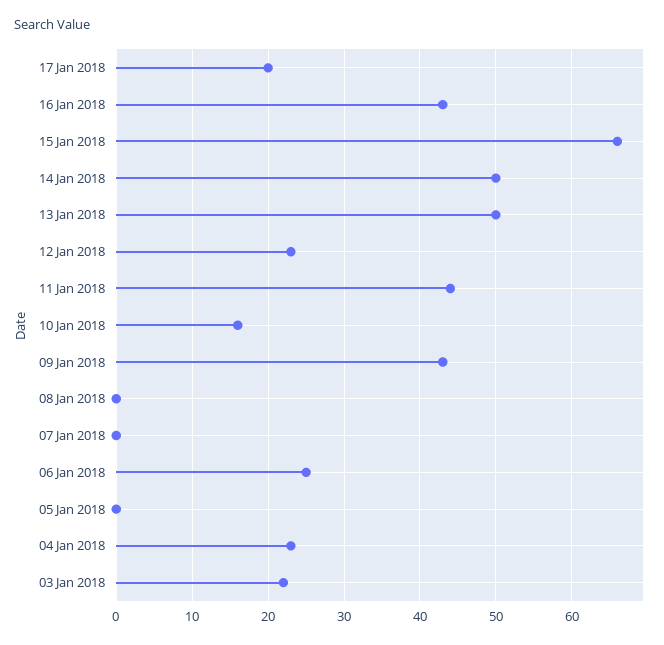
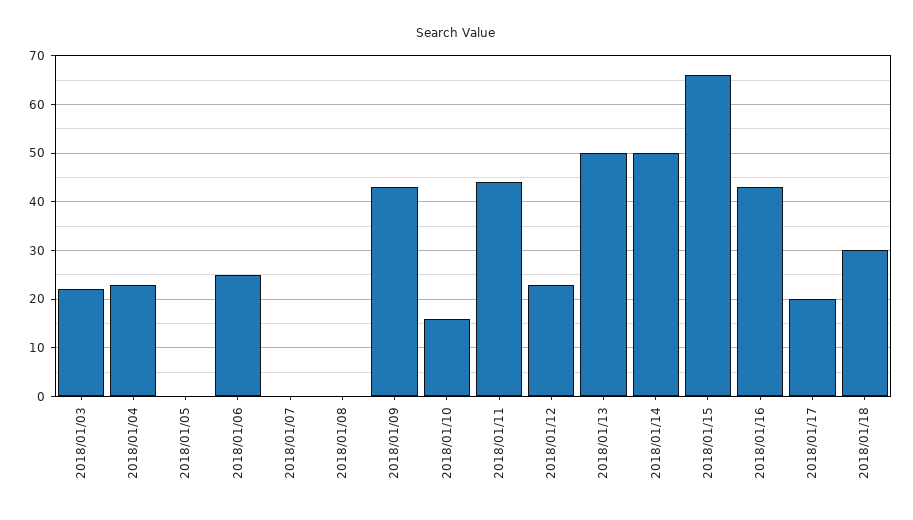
2018/01/18: none -> 30

